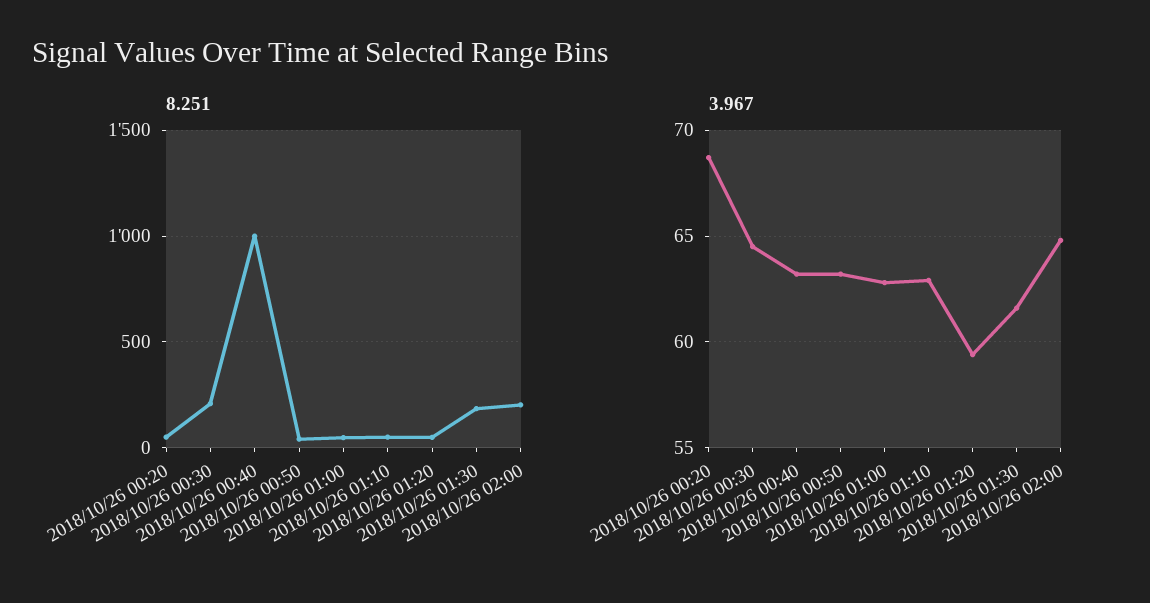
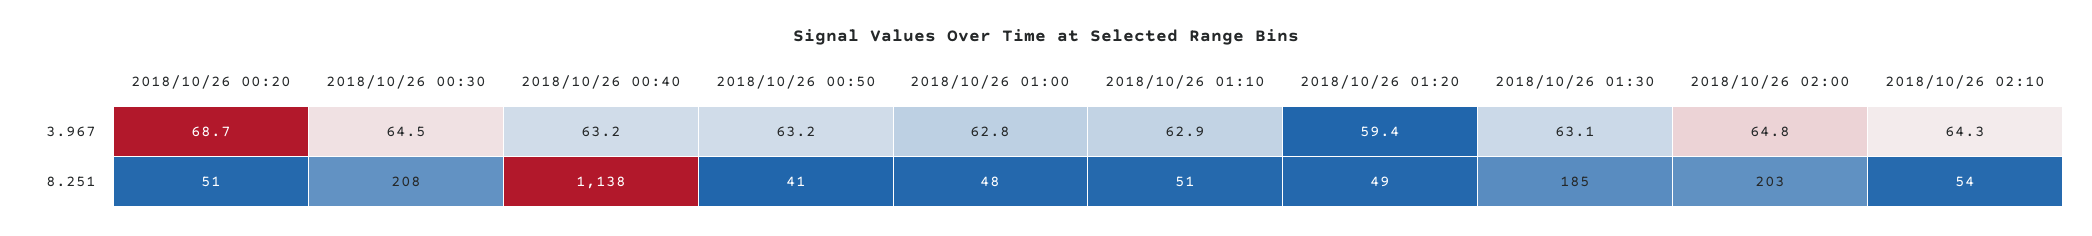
8.251, 2018/10/26 00:40: 1000 -> 1138
3.967, 2018/10/26 01:30: 61.5 -> 63.1
3.967, 2018/10/26 02:10: none -> 64.3
8.251, 2018/10/26 02:10: none -> 54

